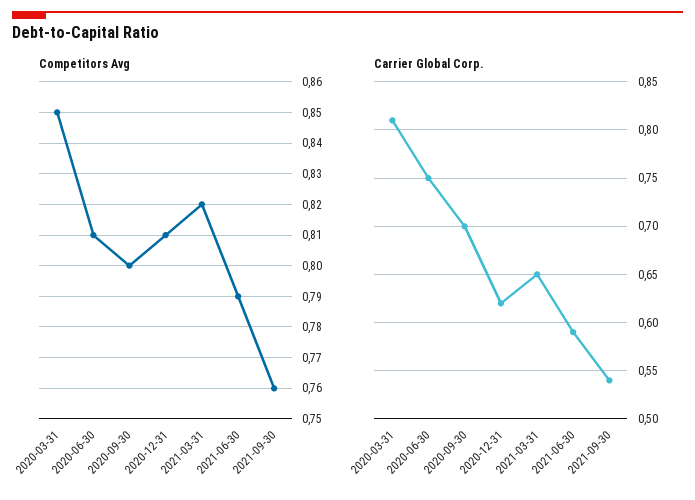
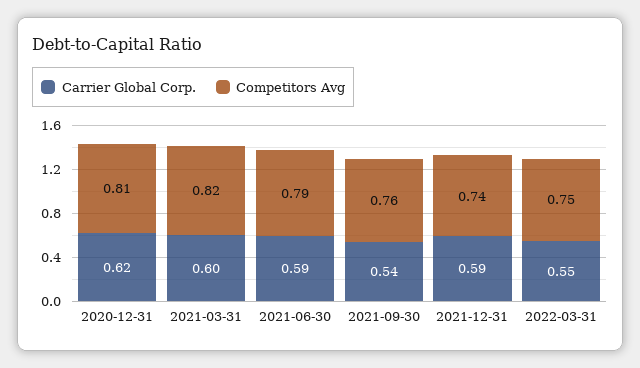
Competitors Avg, 2020-03-31: 0.85 -> none
Competitors Avg, 2020-06-30: 0.81 -> none
Competitors Avg, 2020-09-30: 0.8 -> none
Carrier Global Corp., 2020-03-31: 0.81 -> none
Carrier Global Corp., 2020-06-30: 0.75 -> none
Carrier Global Corp., 2020-09-30: 0.7 -> none
Carrier Global Corp., 2021-03-31: 0.65 -> 0.6
Carrier Global Corp., 2021-12-31: none -> 0.59
Competitors Avg, 2021-12-31: none -> 0.74
Carrier Global Corp., 2022-03-31: none -> 0.55
Competitors Avg, 2022-03-31: none -> 0.75

